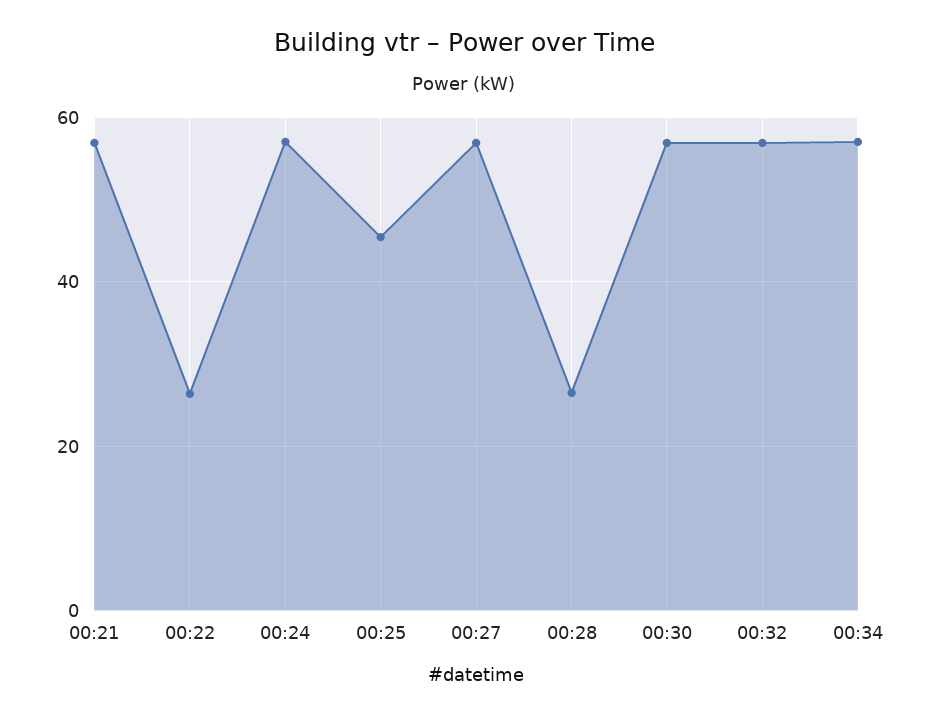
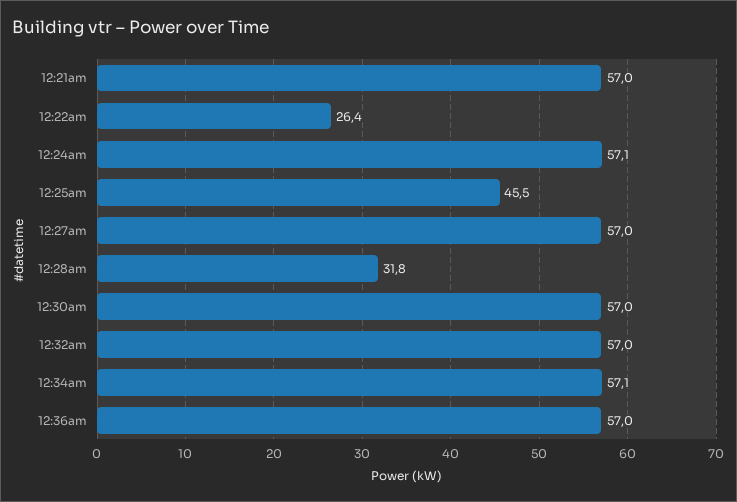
00:28: 26 -> 31.8
12:36am: none -> 57

